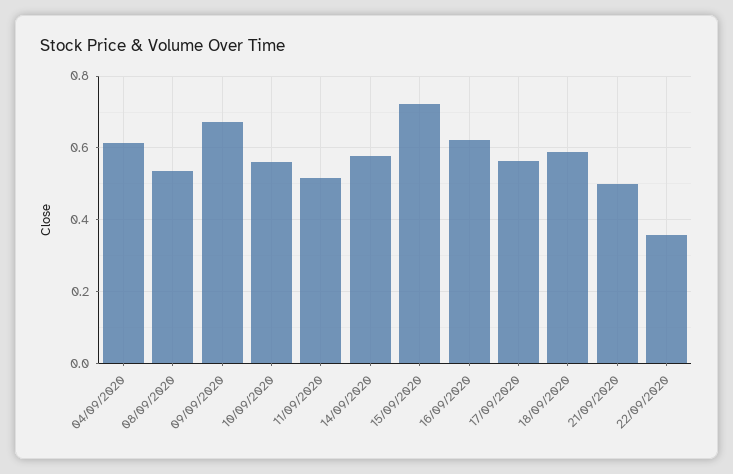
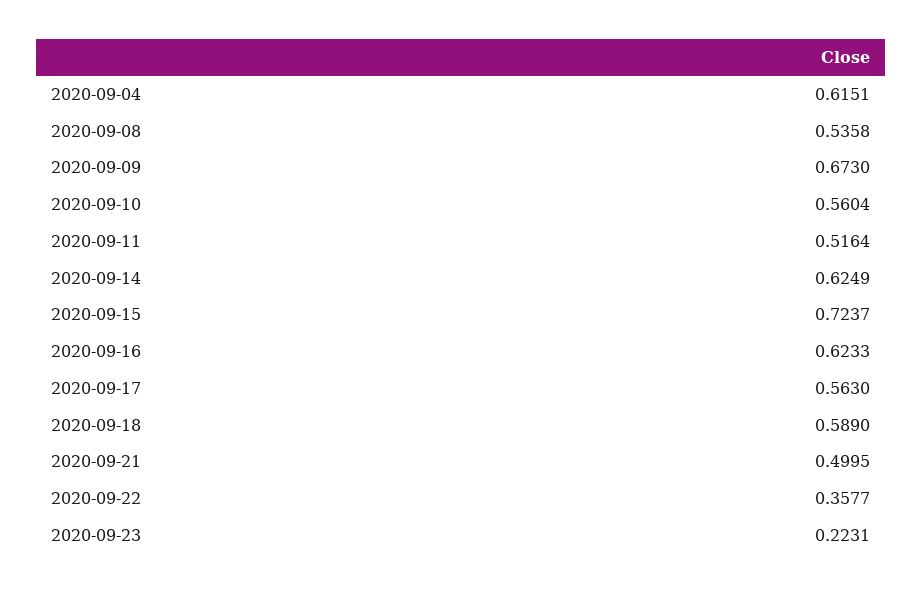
14/09/2020: 0.58 -> 0.6249
2020-09-23: none -> 0.2231

